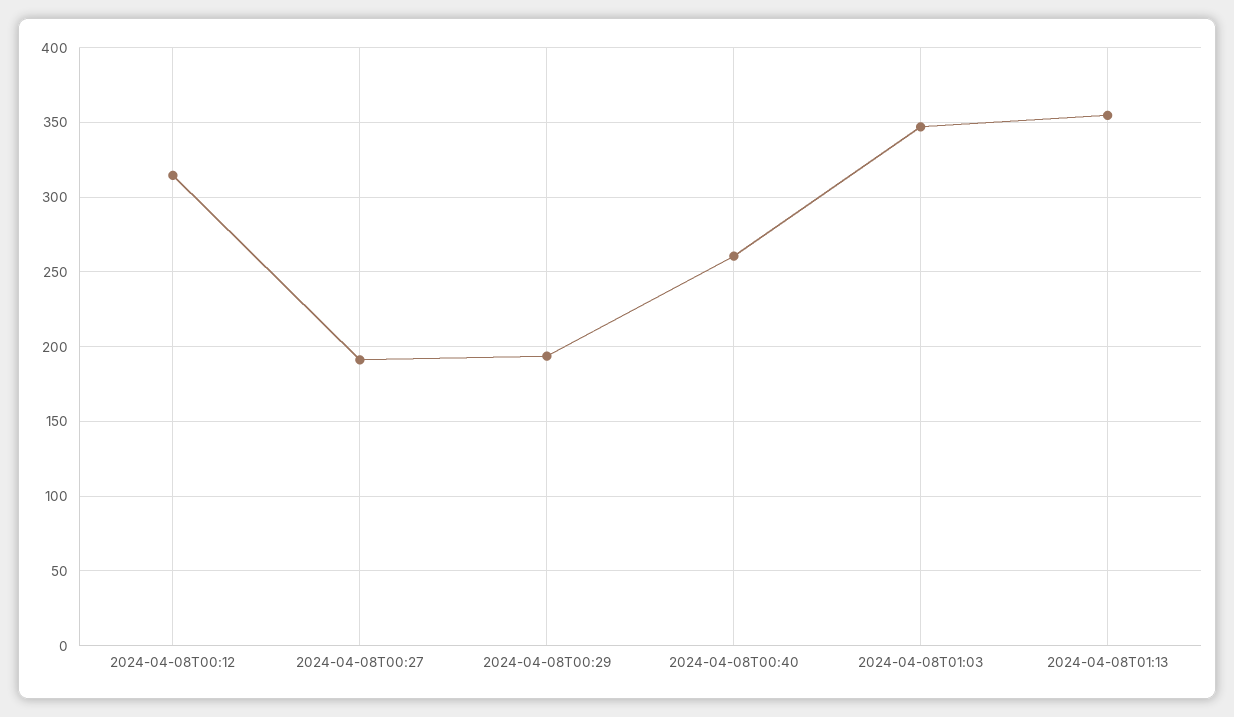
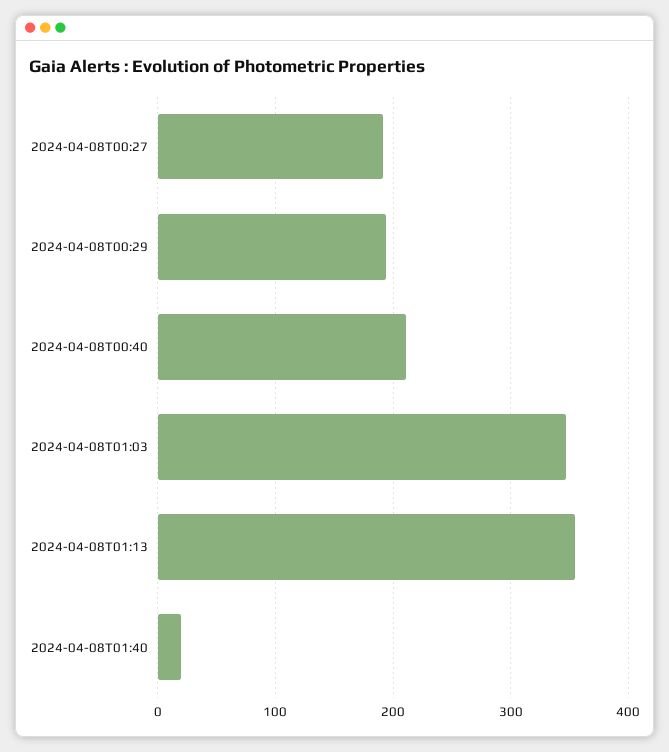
2024-04-08T00:12: 315 -> none
2024-04-08T00:40: 260 -> 210
2024-04-08T01:40: none -> 20

